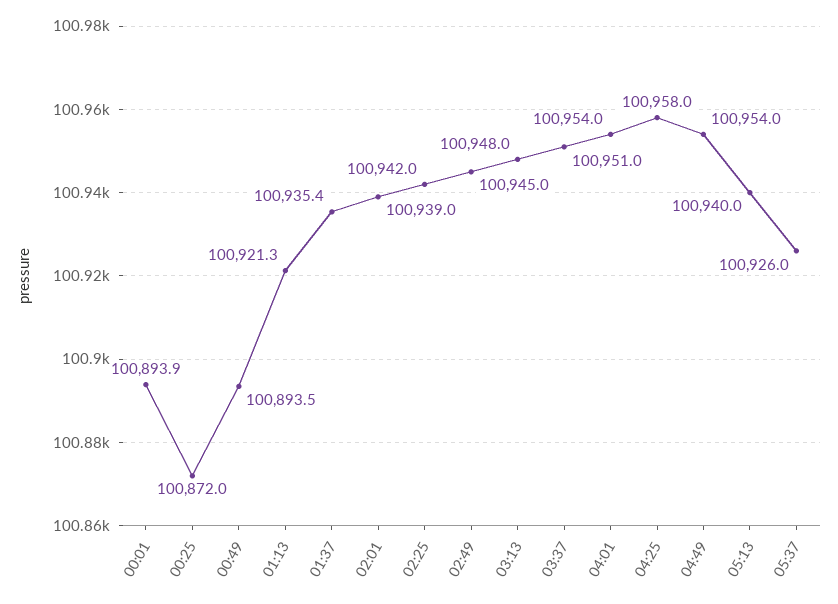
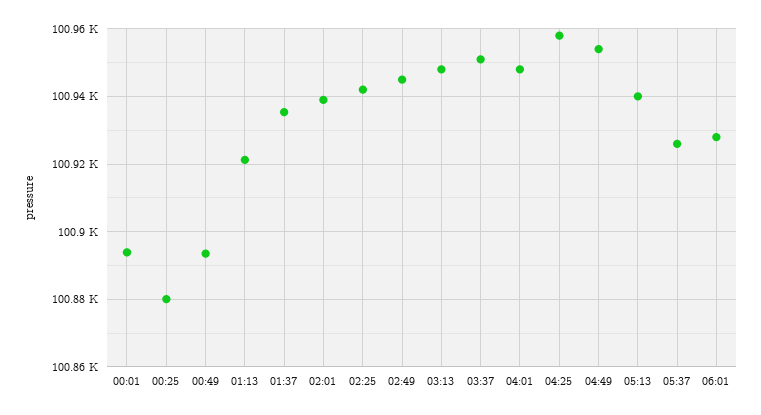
00:25: 100872 -> 100880
04:01: 100954 -> 100948
06:01: none -> 100928

